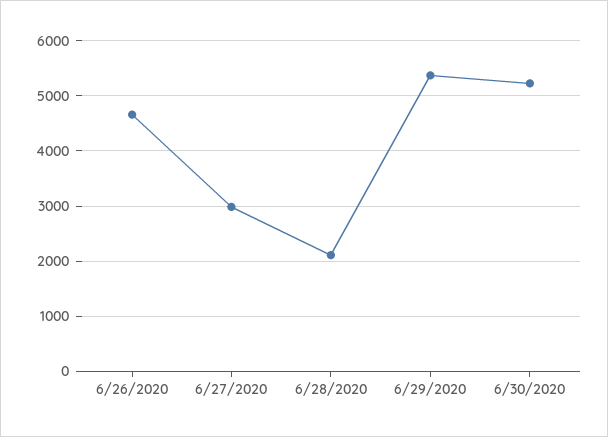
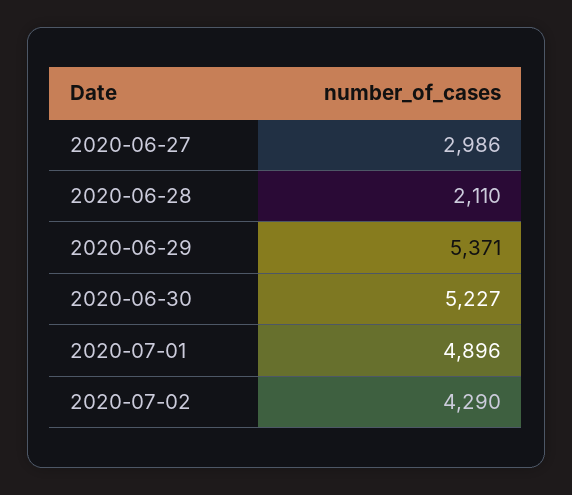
6/26/2020: 4600 -> none
2020-07-01: none -> 4896
2020-07-02: none -> 4290

